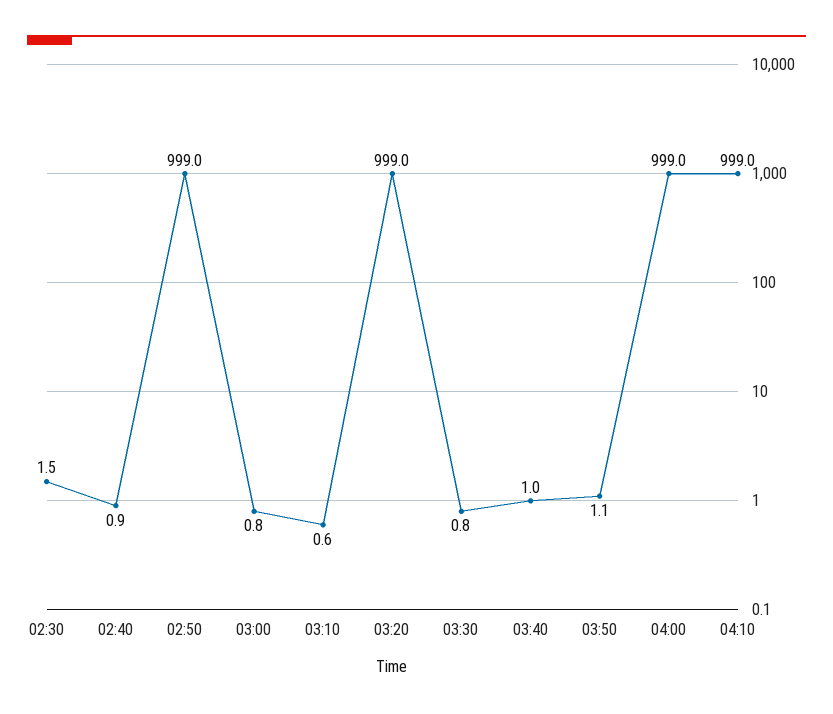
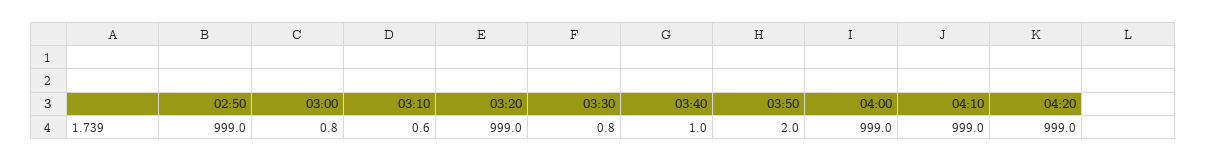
02:30: 1.5 -> none
02:40: 0.9 -> none
03:50: 1.1 -> 2
04:20: none -> 999

